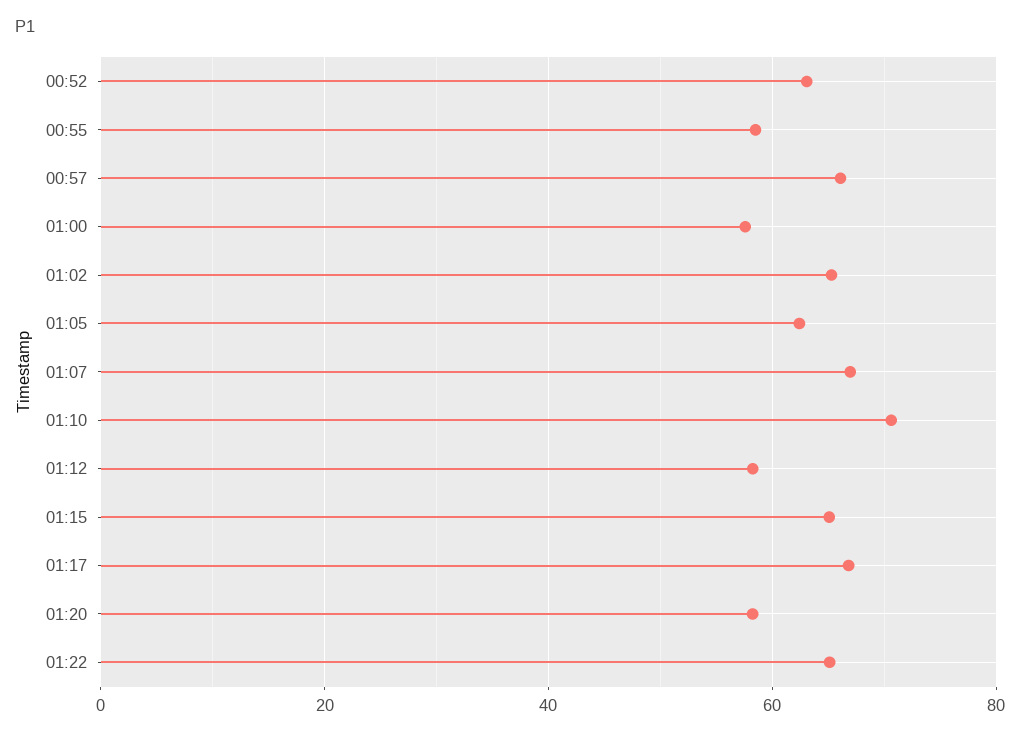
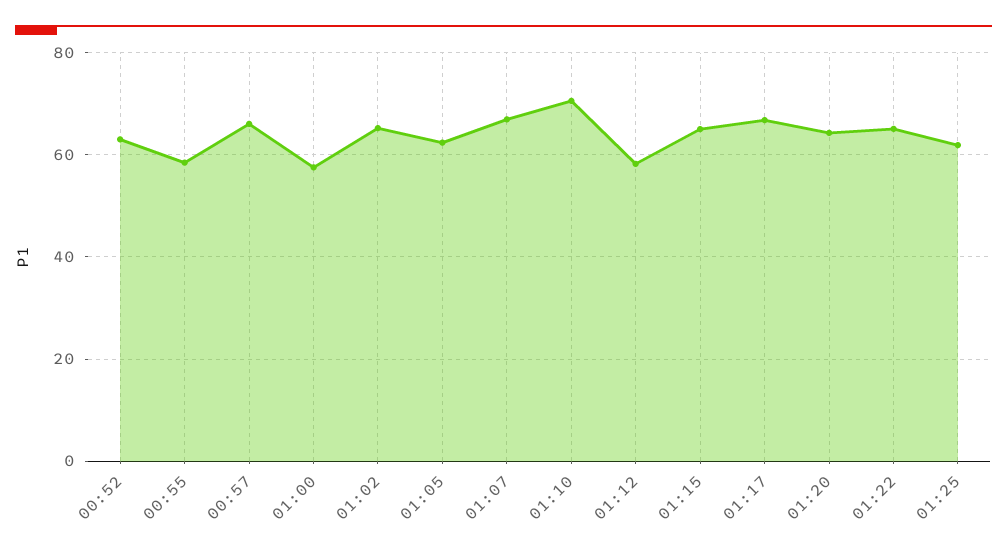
01:20: 58 -> 64
01:25: none -> 62

